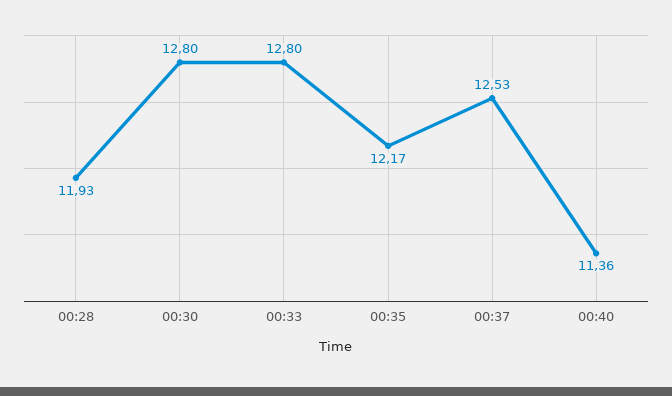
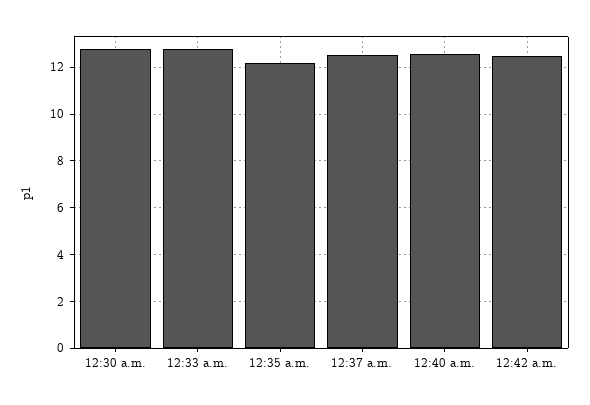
00:28: 11.93 -> none
00:40: 11.36 -> 12.5
12:42 a.m.: none -> 12.5

